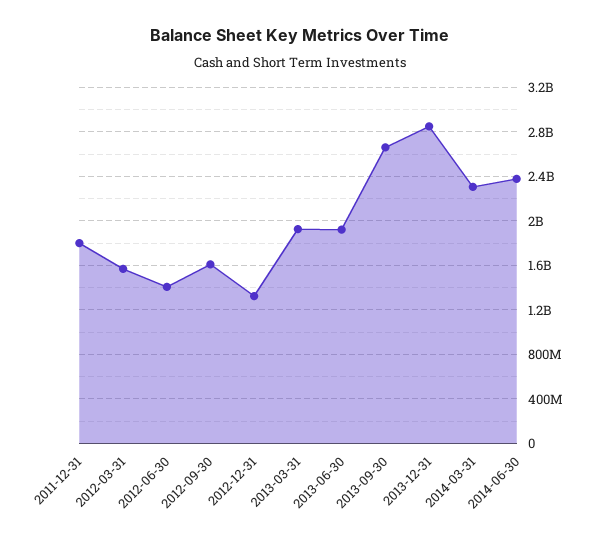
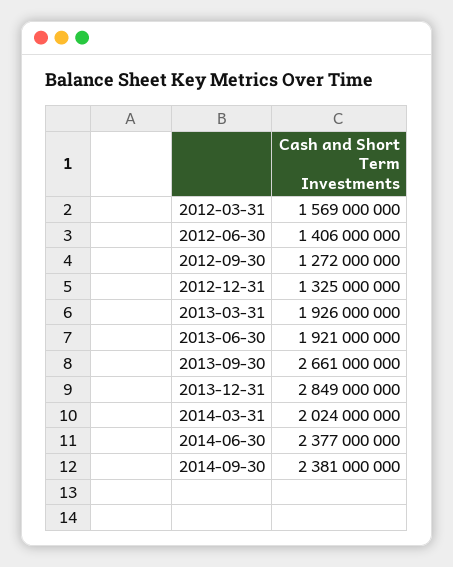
2011-12-31: 1800000000 -> none
2012-09-30: 1600000000 -> 1272000000
2014-03-31: 2300000000 -> 2024000000
2014-09-30: none -> 2381000000

